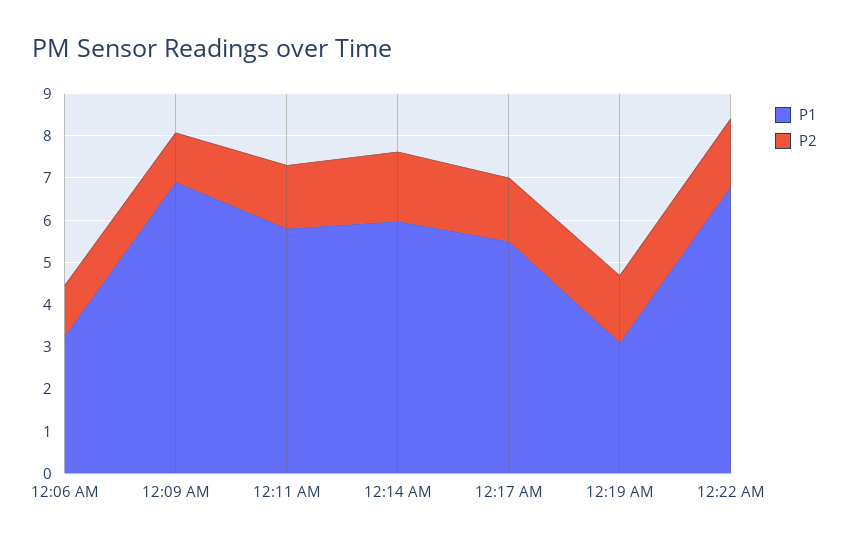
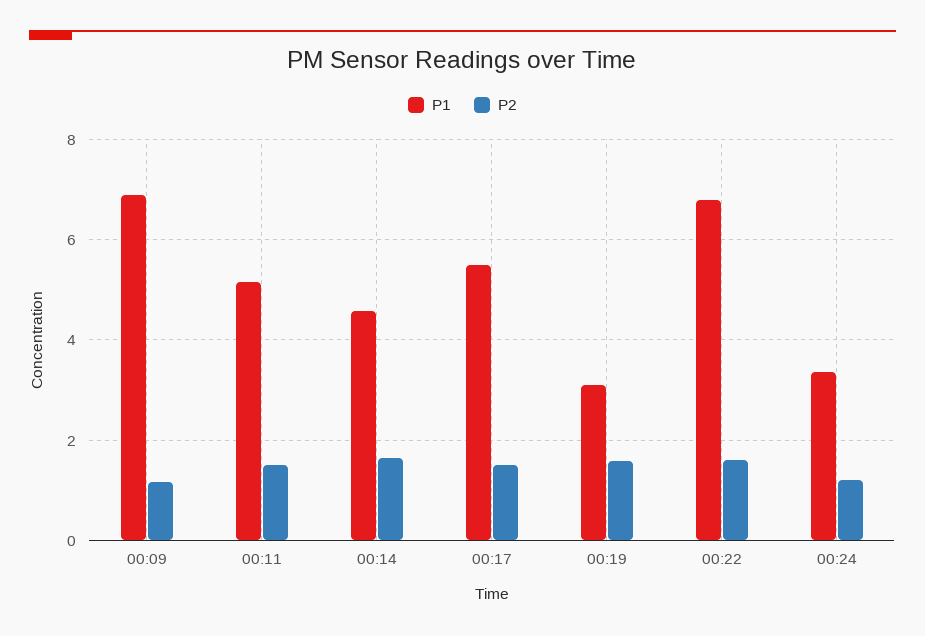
P1, 12:06 AM: 3.2 -> none
P2, 12:06 AM: 1.2 -> none
P1, 12:11 AM: 5.8 -> 5.2
P1, 12:14 AM: 6 -> 4.6
P1, 00:24: none -> 3.4
P2, 00:24: none -> 1.2

